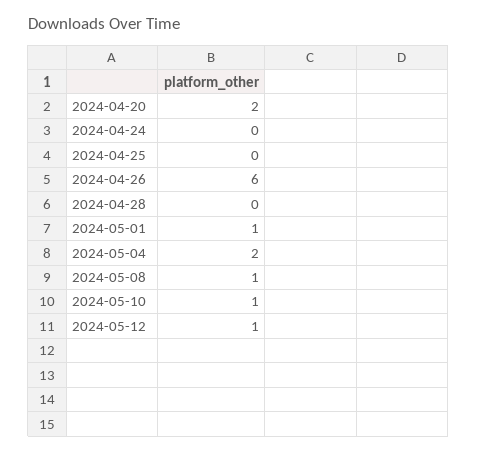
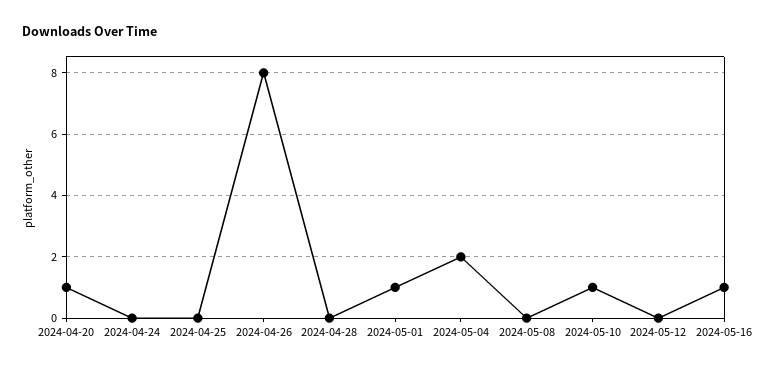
2024-04-20: 2 -> 1
2024-04-26: 6 -> 8
2024-05-08: 1 -> 0
2024-05-12: 1 -> 0
2024-05-16: none -> 1

